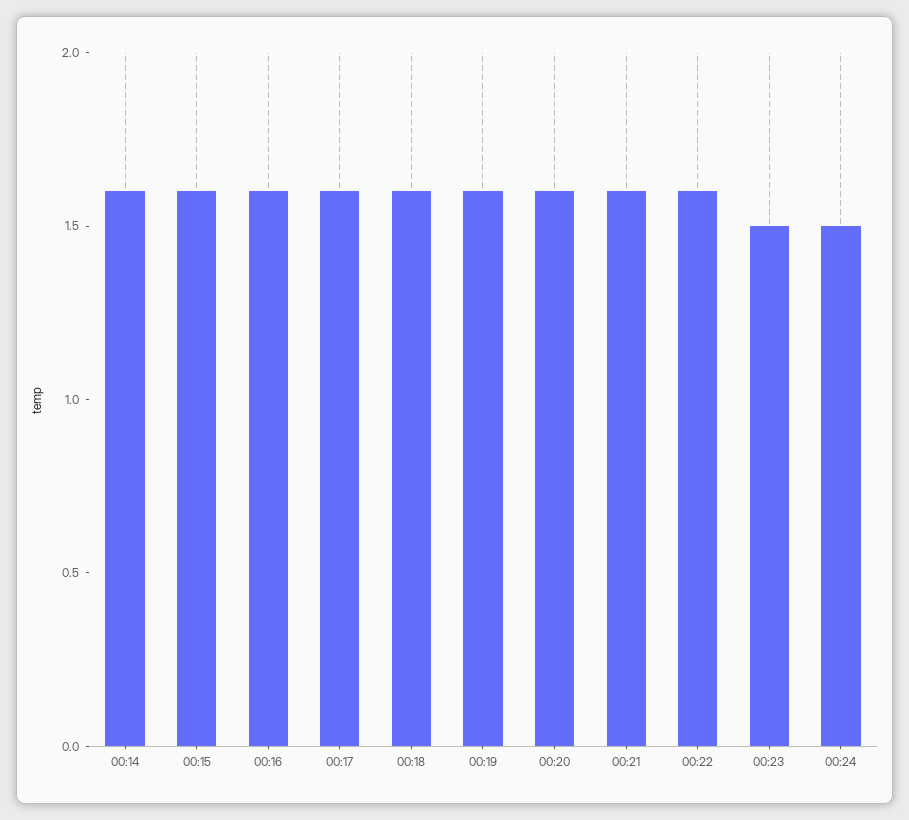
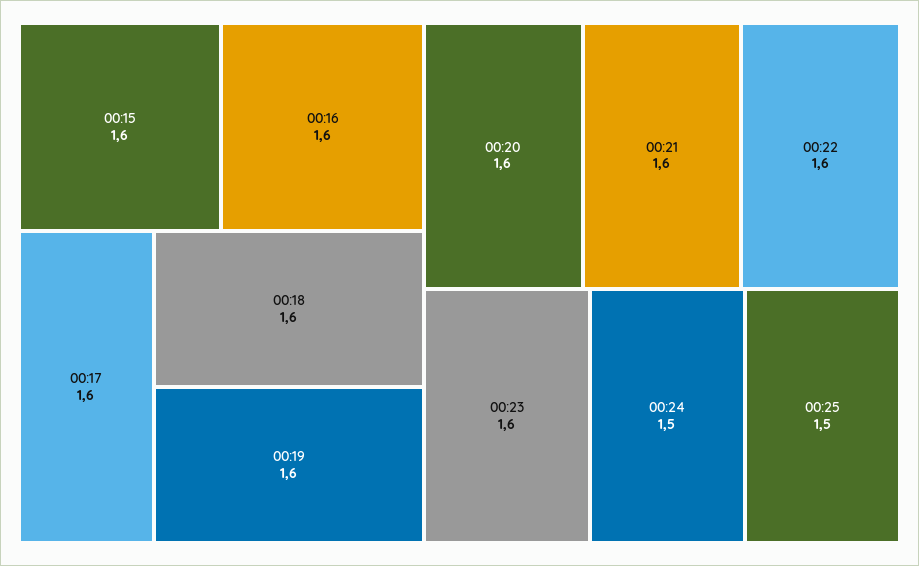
00:14: 1.6 -> none
00:23: 1.5 -> 1.6
00:25: none -> 1.5

